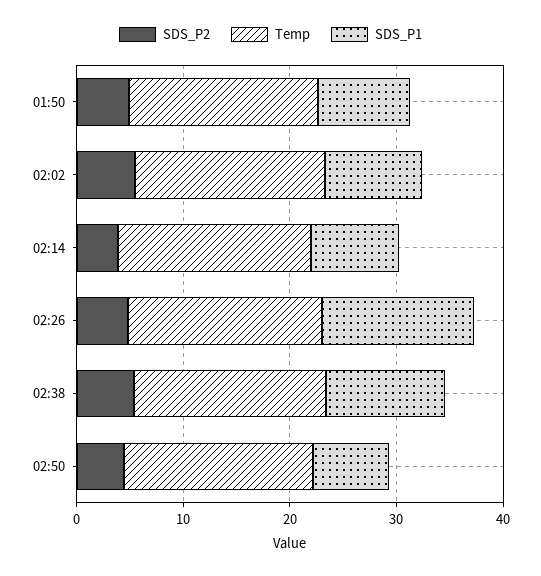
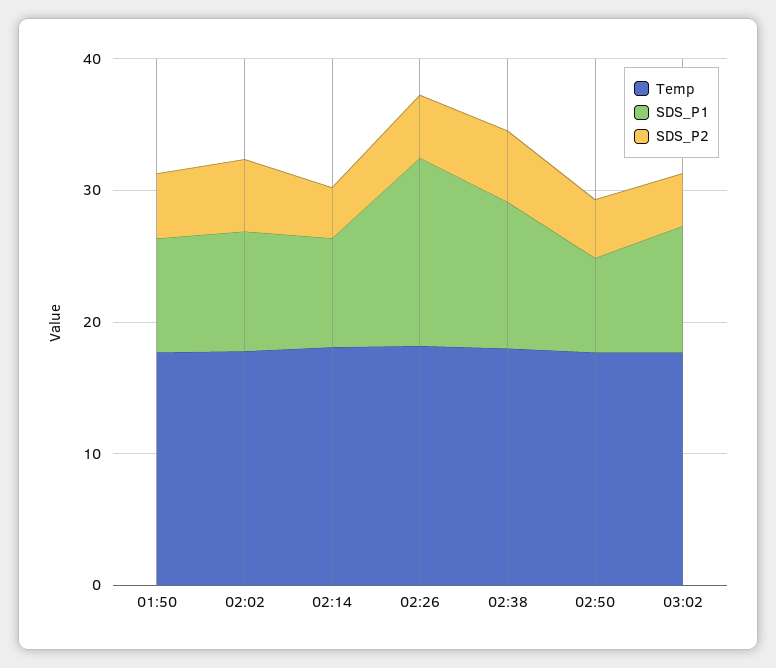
Temp, 03:02: none -> 18
SDS_P1, 03:02: none -> 10
SDS_P2, 03:02: none -> 4

